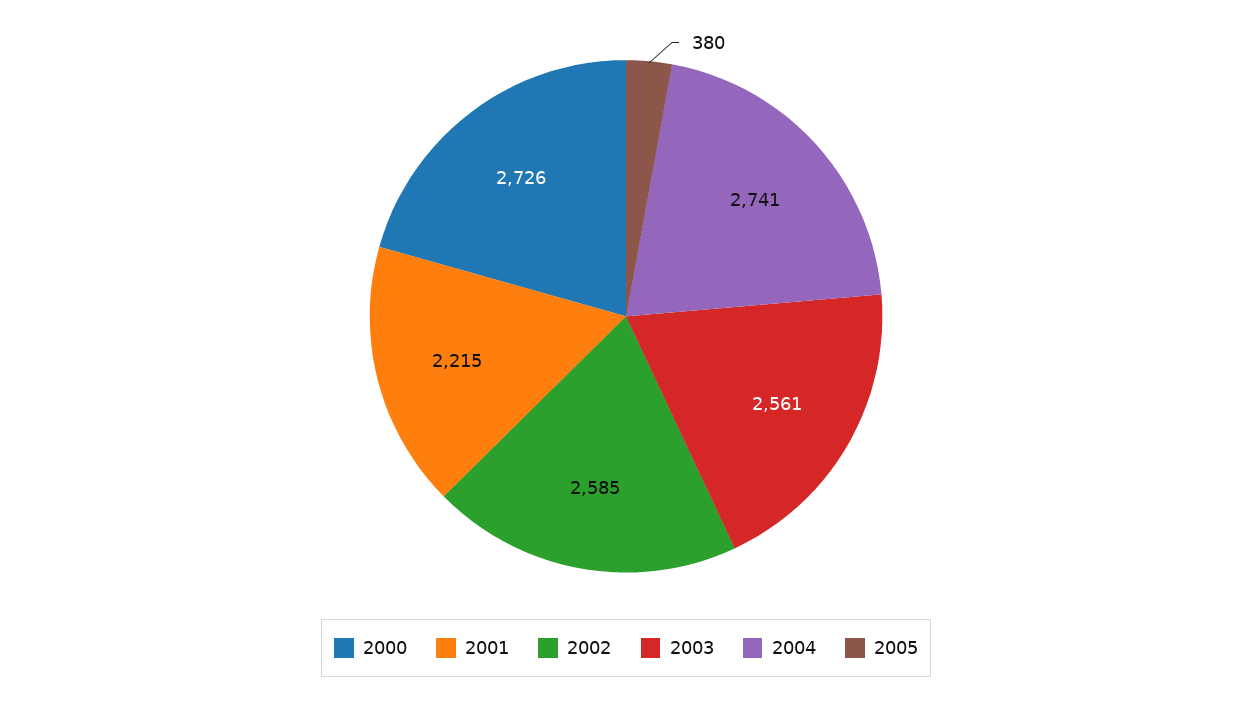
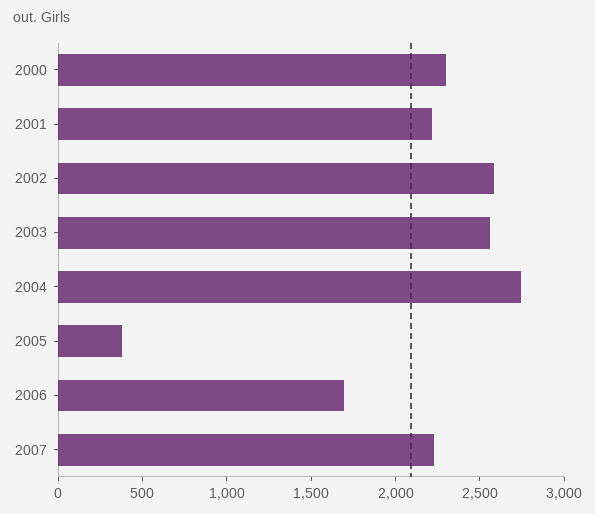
2000: 2726 -> 2300
2006: none -> 1700
2007: none -> 2200

